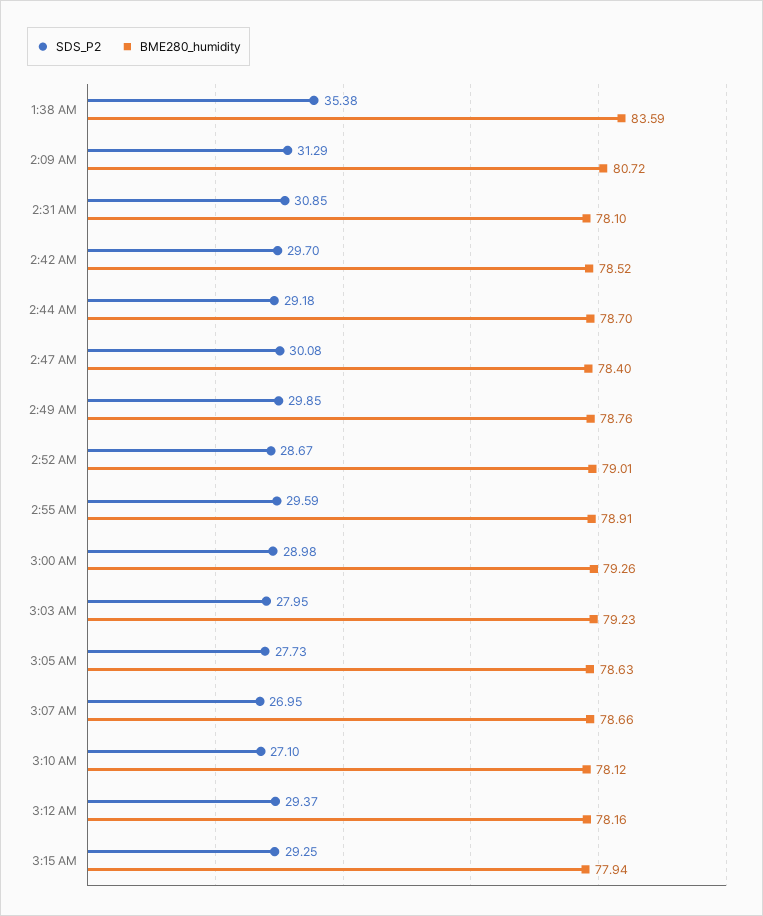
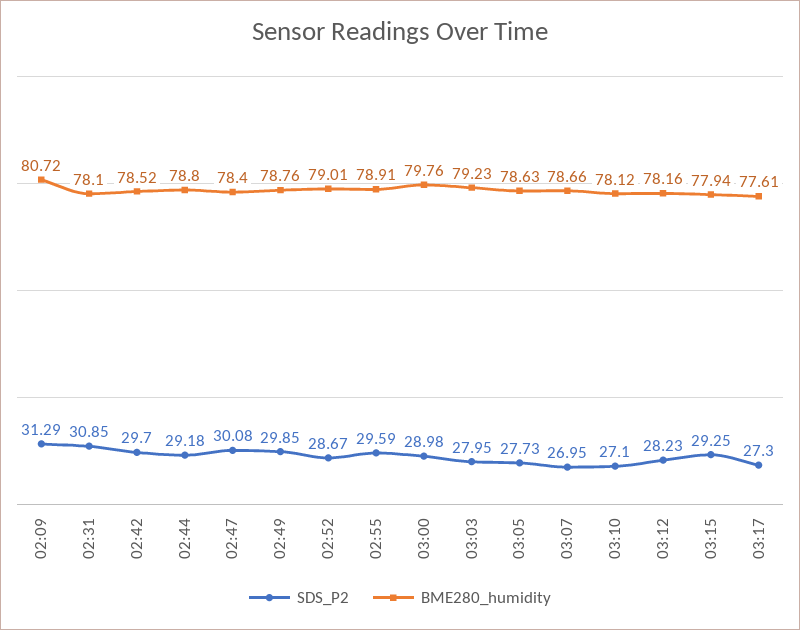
SDS_P2, 1:38 AM: 35.38 -> none
BME280_humidity, 1:38 AM: 83.59 -> none
BME280_humidity, 2:44 AM: 78.7 -> 78.8
BME280_humidity, 3:00 AM: 79.26 -> 79.76
SDS_P2, 3:12 AM: 29.37 -> 28.23
SDS_P2, 03:17: none -> 27.3
BME280_humidity, 03:17: none -> 77.61

